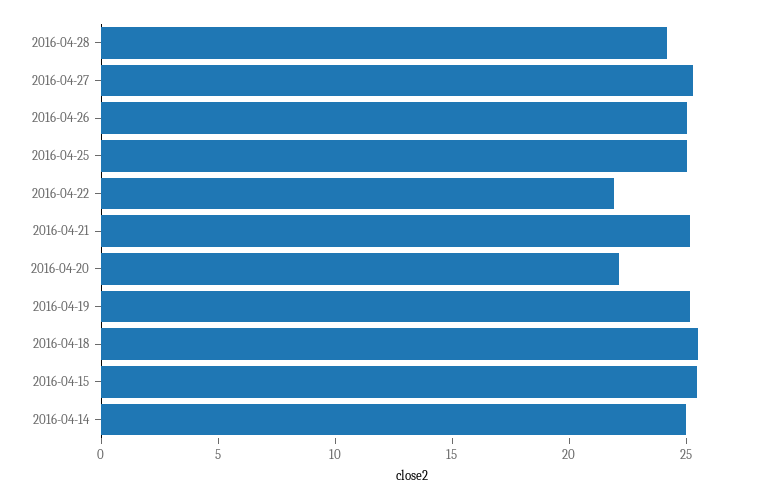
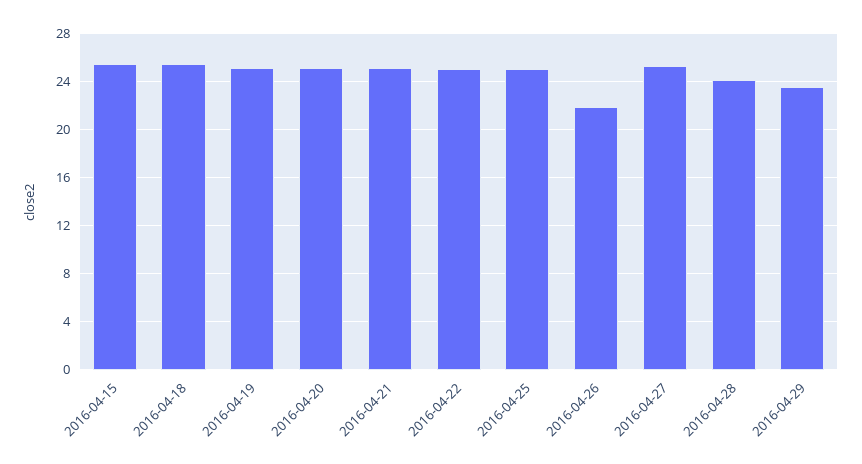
2016-04-26: 25 -> 22
2016-04-22: 22 -> 25
2016-04-20: 22 -> 25
2016-04-14: 25 -> none
2016-04-29: none -> 23.5

